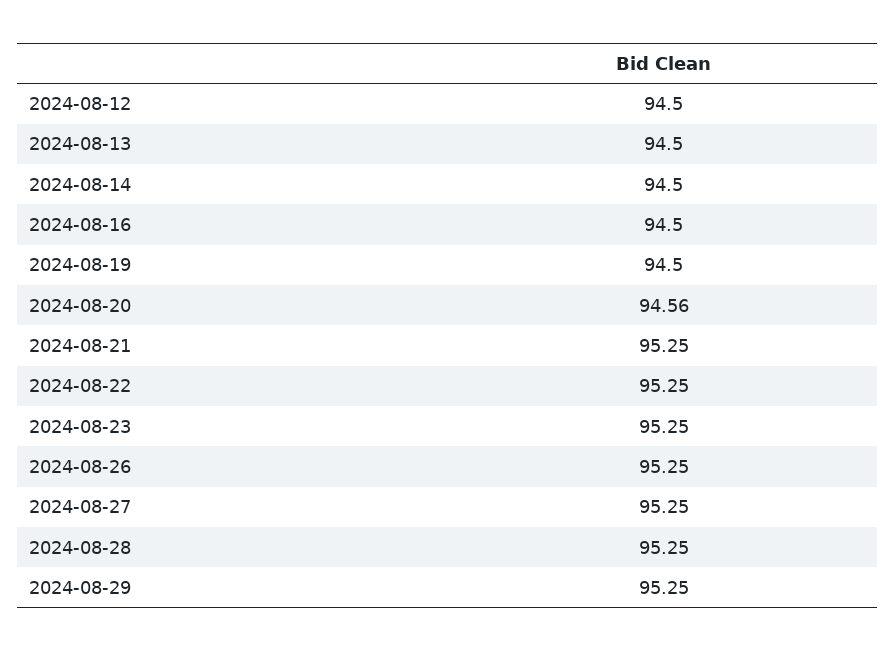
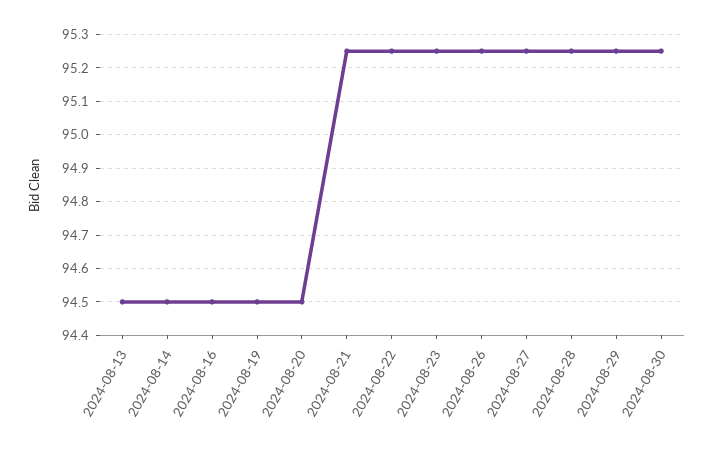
2024-08-12: 94.5 -> none
2024-08-20: 94.56 -> 94.5
2024-08-30: none -> 95.25

